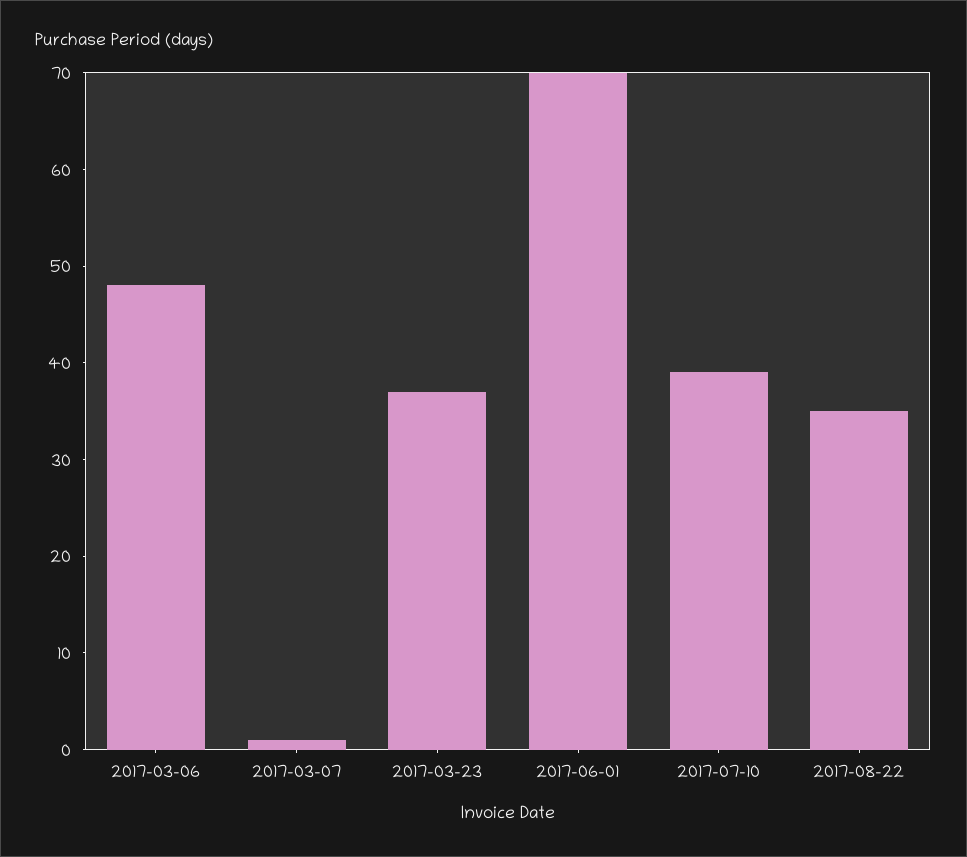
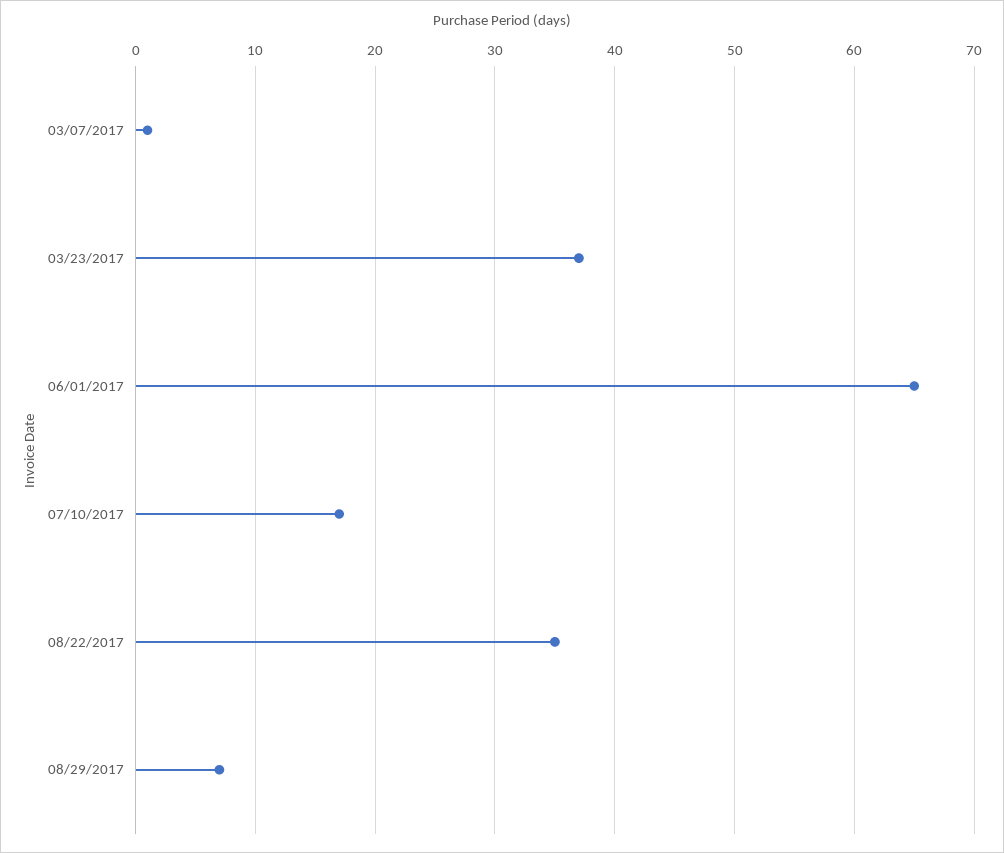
2017-03-06: 48 -> none
2017-06-01: 70 -> 65
2017-07-10: 39 -> 17
08/29/2017: none -> 7

